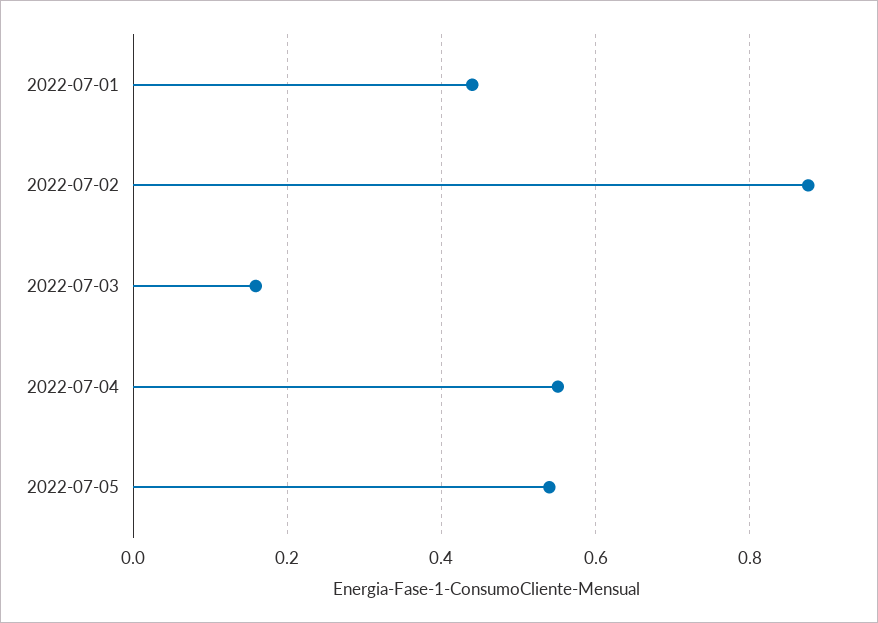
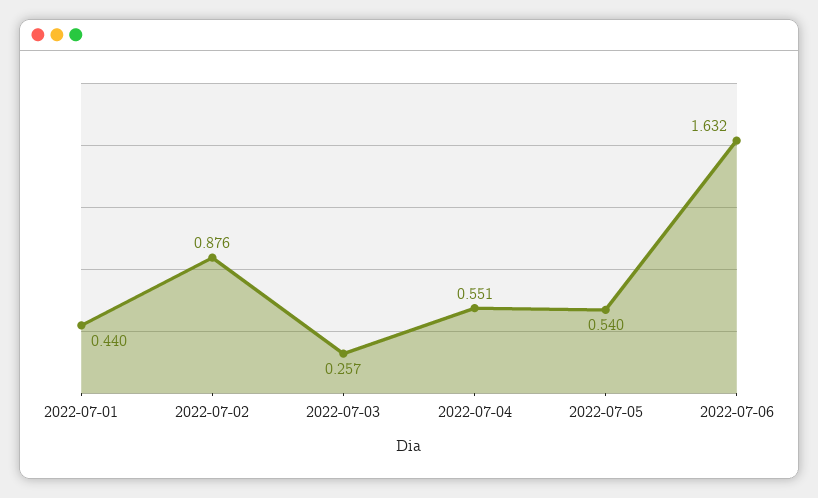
2022-07-03: 0.16 -> 0.257
2022-07-06: none -> 1.632

